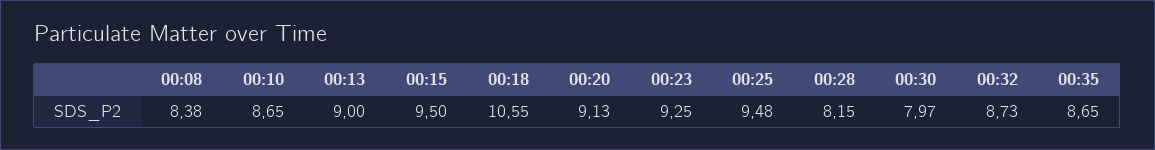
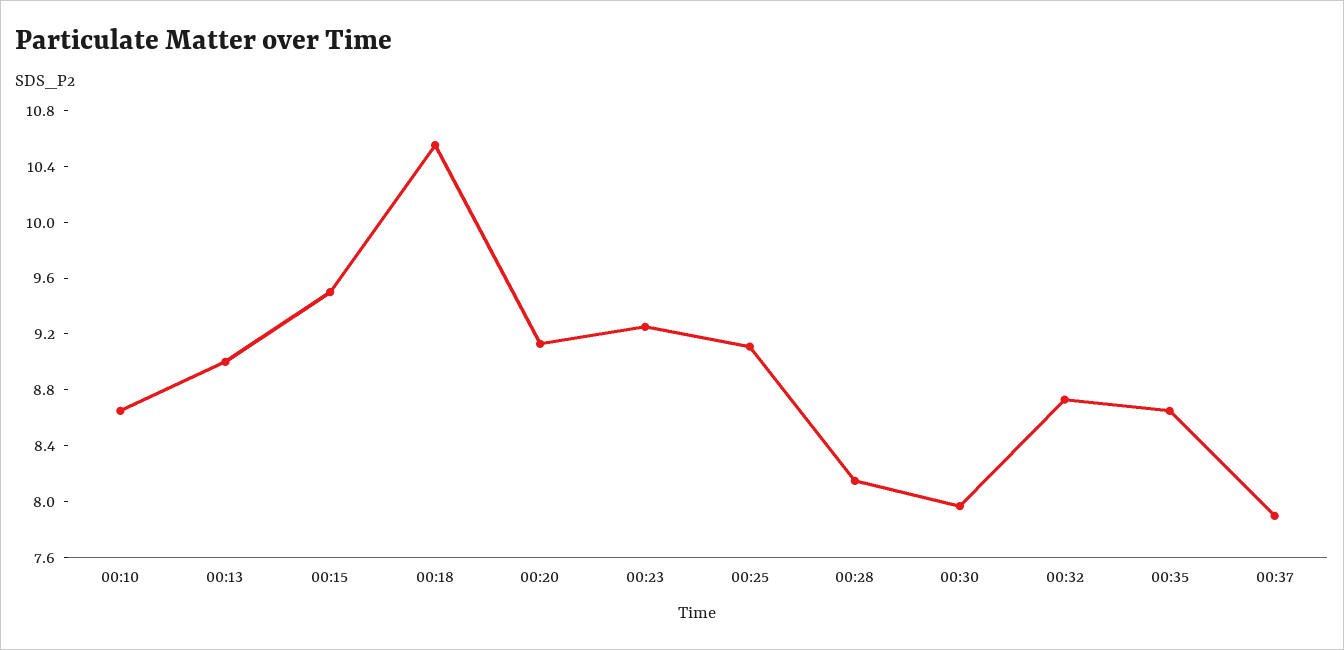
00:08: 8.38 -> none
00:25: 9.48 -> 9.1
00:37: none -> 7.9

